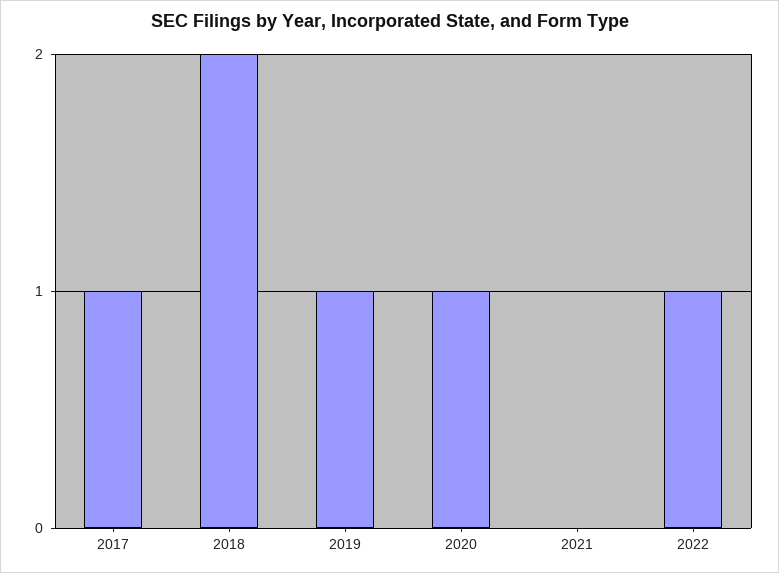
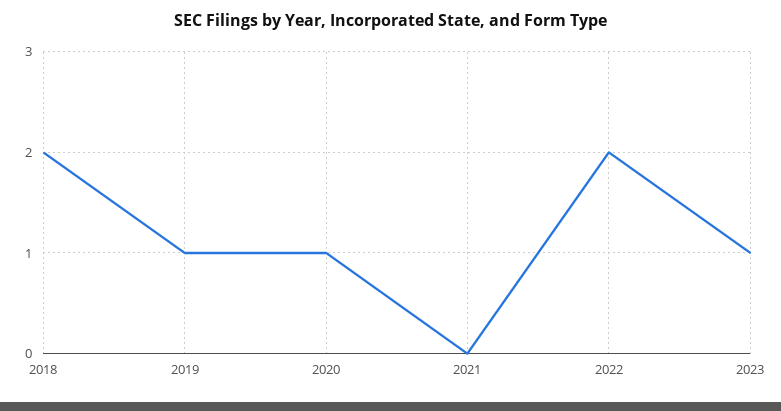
2017: 1 -> none
2022: 1 -> 2
2023: none -> 1

